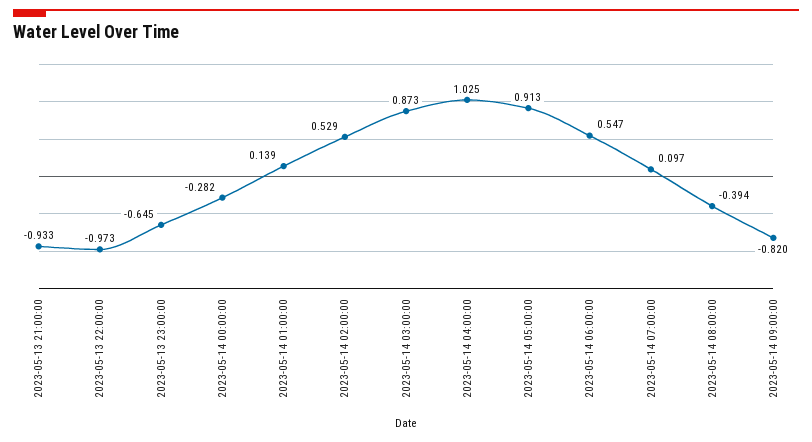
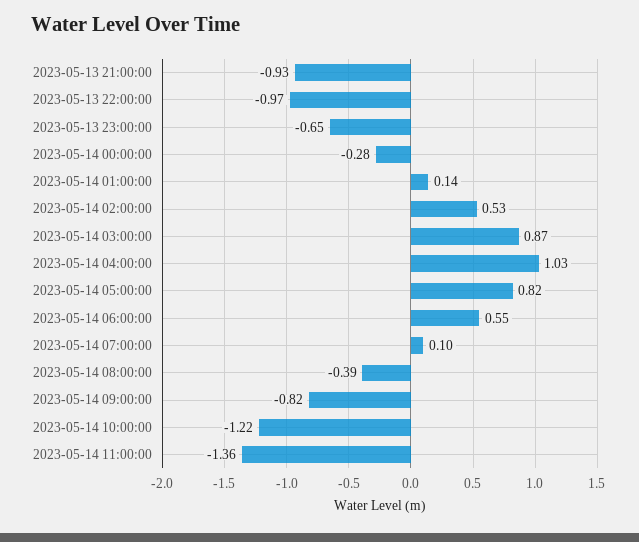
2023-05-14 05:00:00: 0.913 -> 0.82
2023-05-14 10:00:00: none -> -1.22
2023-05-14 11:00:00: none -> -1.36

